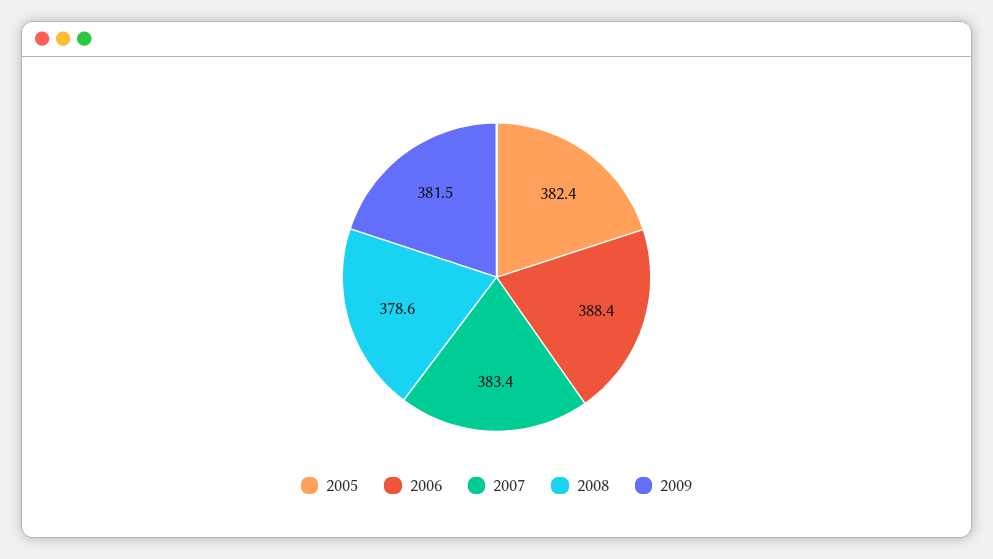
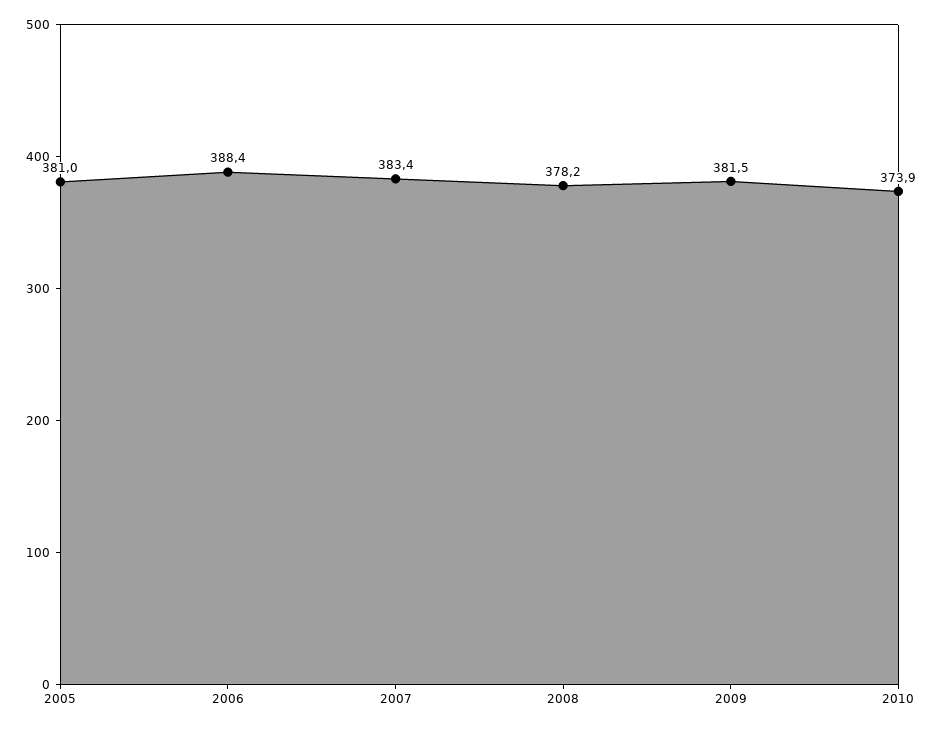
2005: 382.4 -> 381
2008: 378.6 -> 378.2
2010: none -> 373.9

